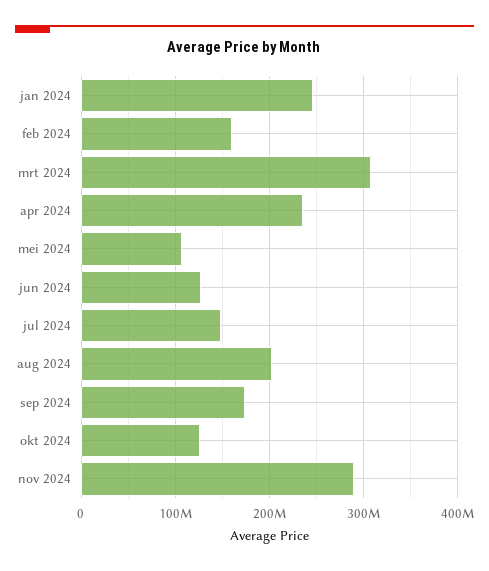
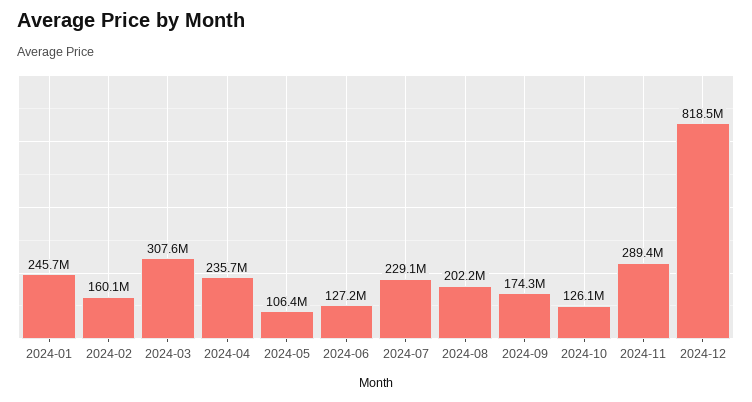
jul 2024: 150000000 -> 229100000
2024-12: none -> 818500000

